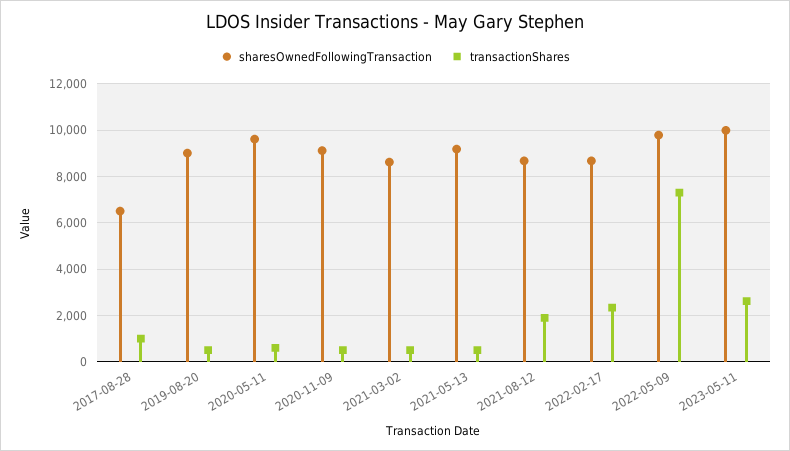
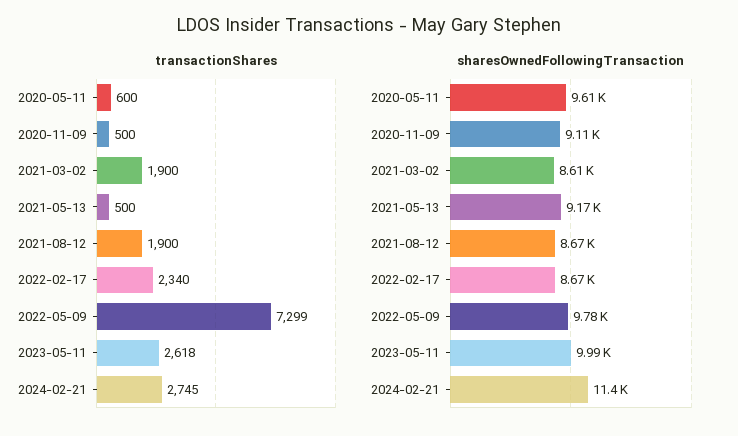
sharesOwnedFollowingTransaction, 2017-08-28: 6500 -> none
transactionShares, 2017-08-28: 1000 -> none
sharesOwnedFollowingTransaction, 2019-08-20: 9000 -> none
transactionShares, 2019-08-20: 500 -> none
transactionShares, 2021-03-02: 500 -> 1900
transactionShares, 2024-02-21: none -> 2745
sharesOwnedFollowingTransaction, 2024-02-21: none -> 11400

